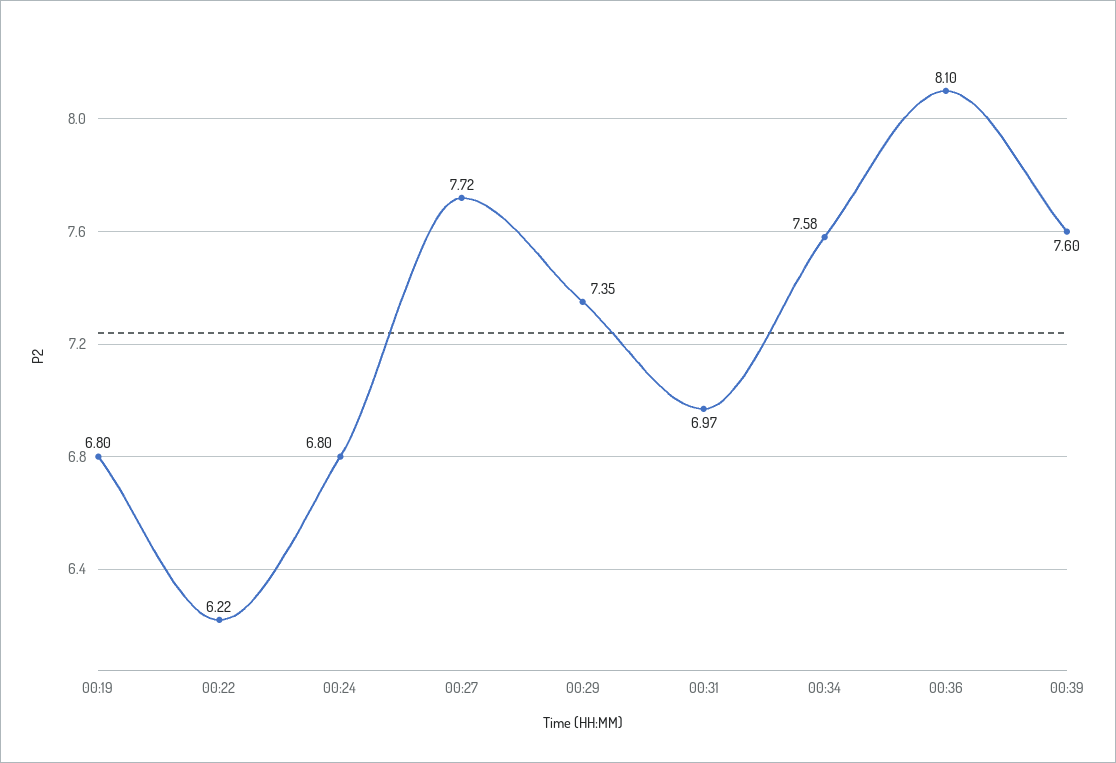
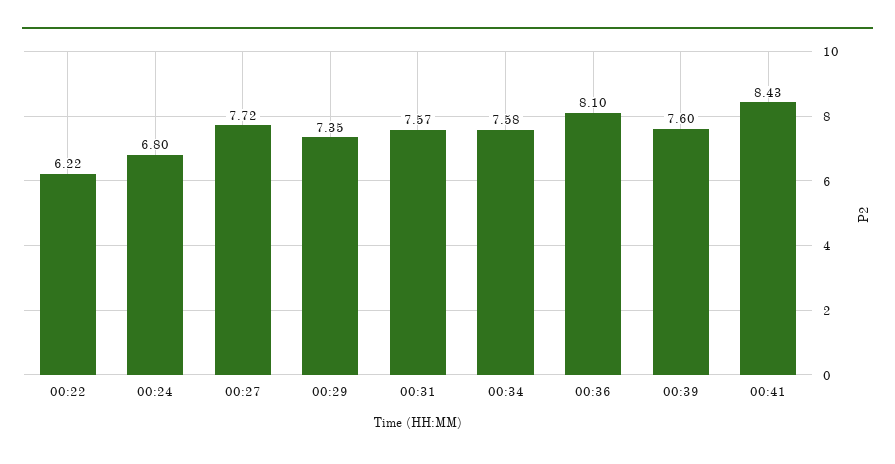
00:19: 6.8 -> none
00:31: 6.97 -> 7.57
00:41: none -> 8.43

